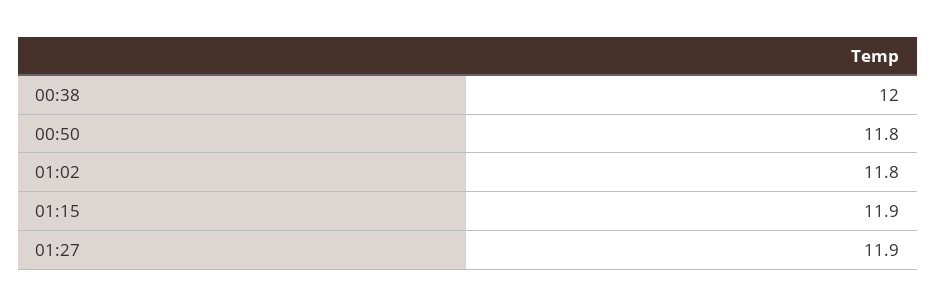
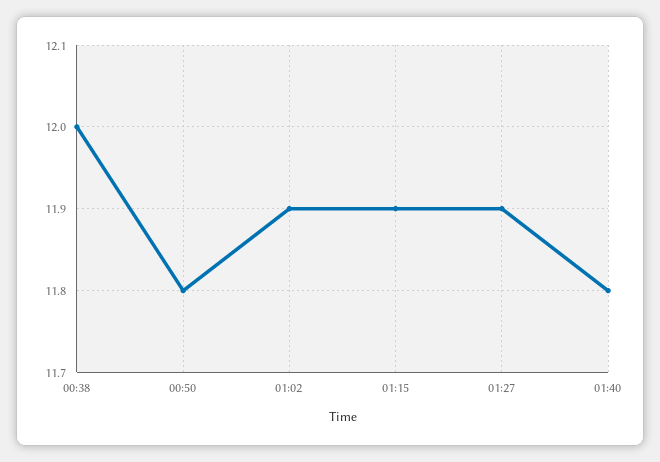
01:02: 11.8 -> 11.9
01:40: none -> 11.8

